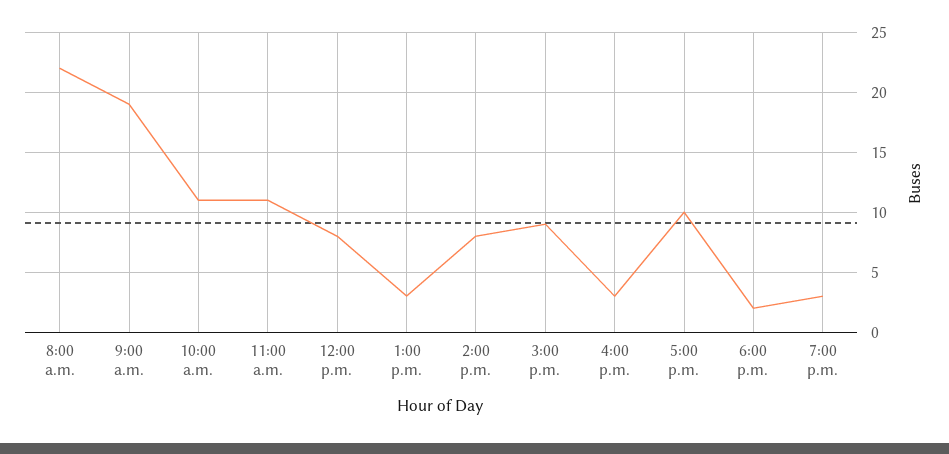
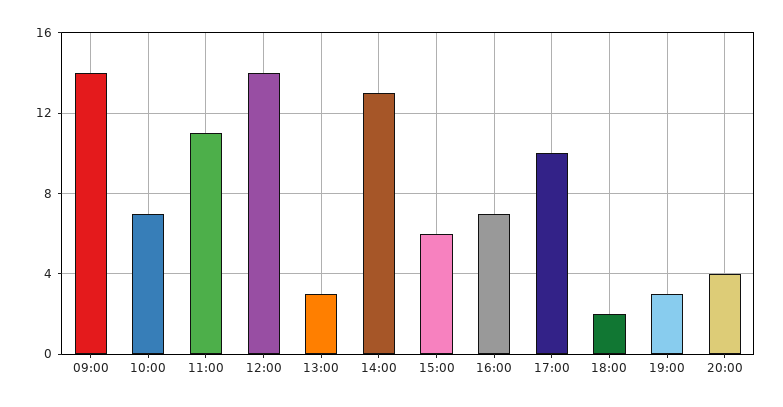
8:00 a.m.: 22 -> none
9:00 a.m.: 19 -> 14
10:00 a.m.: 11 -> 7
12:00 p.m.: 8 -> 14
2:00 p.m.: 8 -> 13
3:00 p.m.: 9 -> 6
4:00 p.m.: 3 -> 7
20:00: none -> 4

